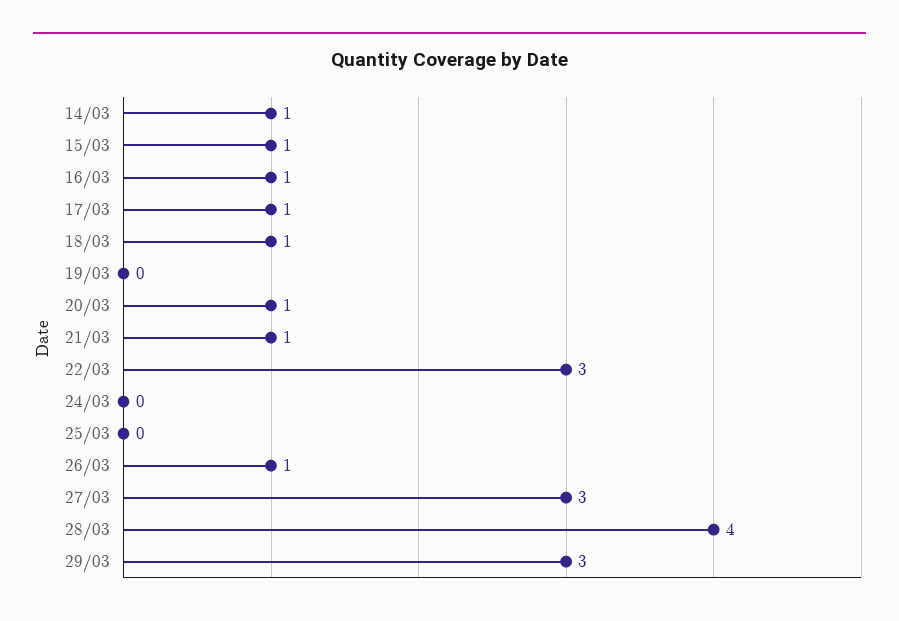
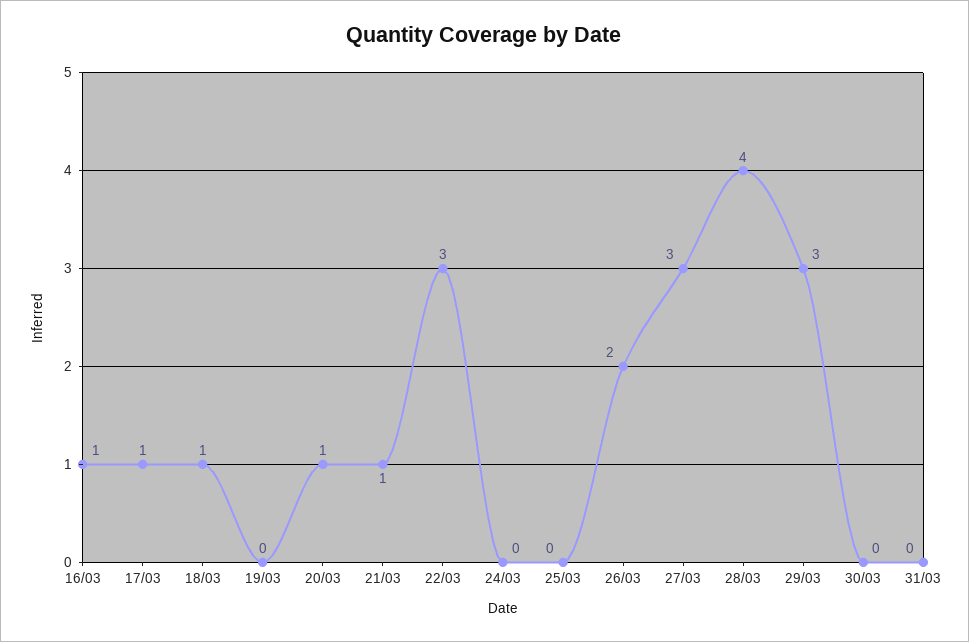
14/03: 1 -> none
15/03: 1 -> none
26/03: 1 -> 2
30/03: none -> 0
31/03: none -> 0

